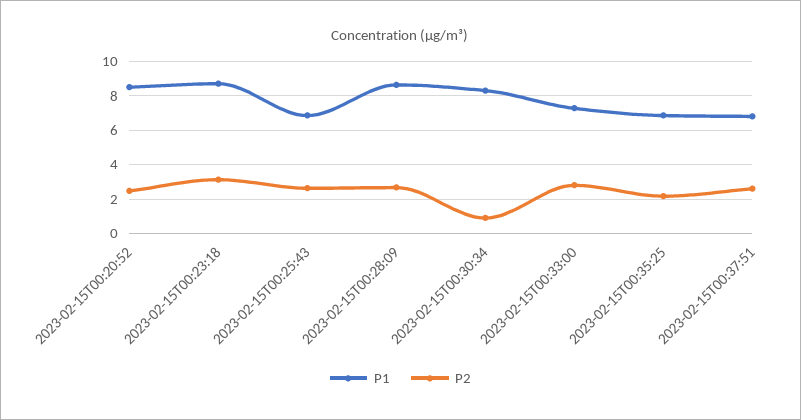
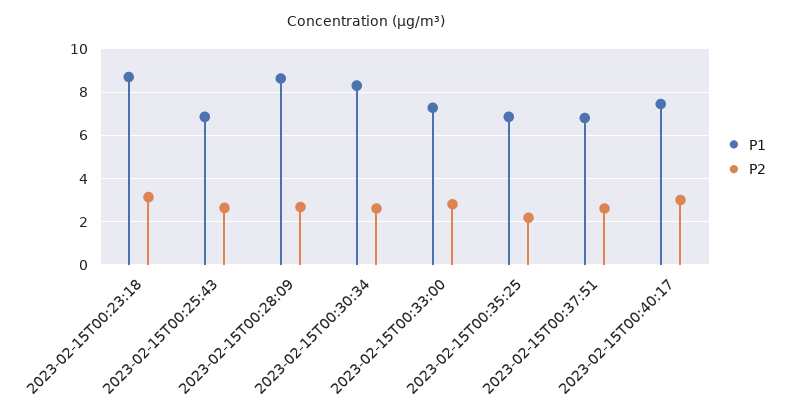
P1, 2023-02-15T00:20:52: 8.5 -> none
P2, 2023-02-15T00:20:52: 2.5 -> none
P2, 2023-02-15T00:30:34: 1 -> 2.5
P1, 2023-02-15T00:40:17: none -> 7.5
P2, 2023-02-15T00:40:17: none -> 3

